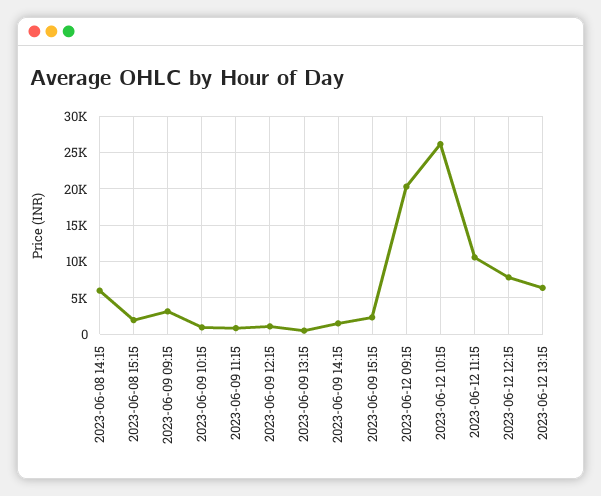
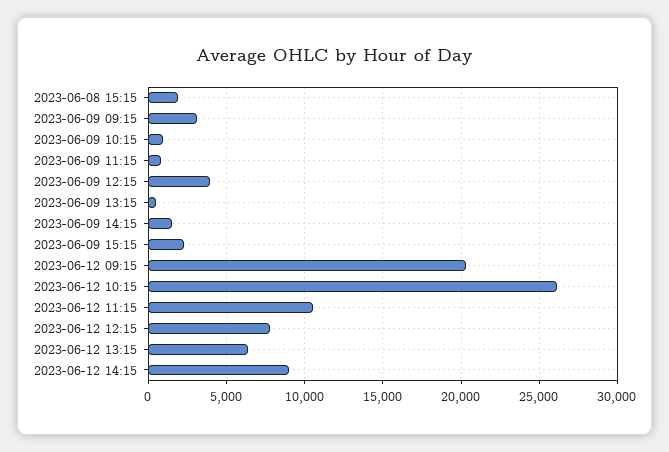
2023-06-08 14:15: 6000 -> none
2023-06-09 12:15: 1000 -> 4000
2023-06-12 14:15: none -> 9000

